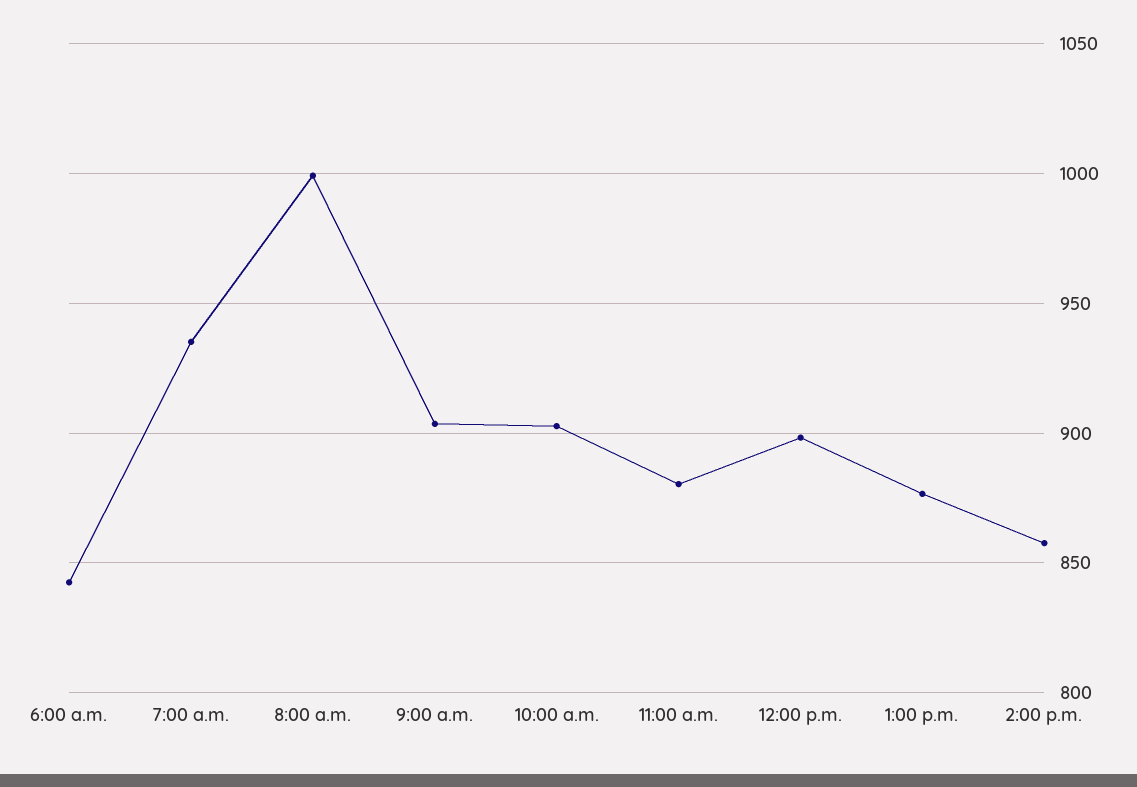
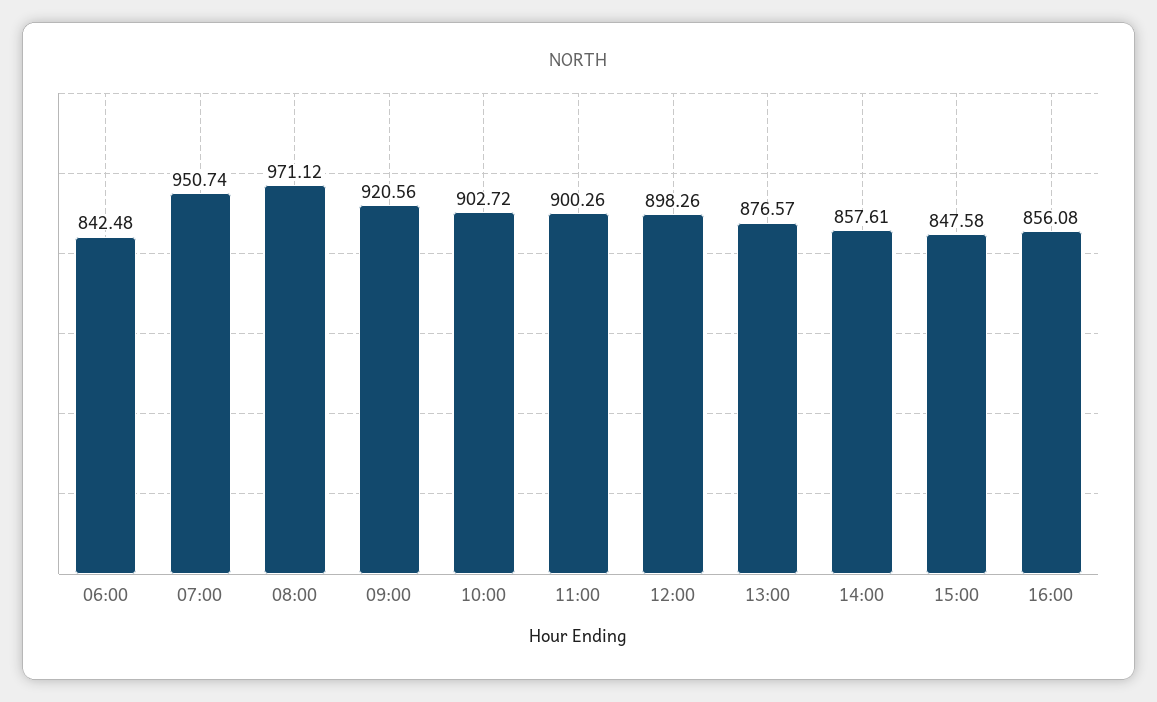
7:00 a.m.: 935 -> 950.74
8:00 a.m.: 1000 -> 971.12
9:00 a.m.: 905 -> 920.56
11:00 a.m.: 880 -> 900.26
15:00: none -> 847.58
16:00: none -> 856.08

